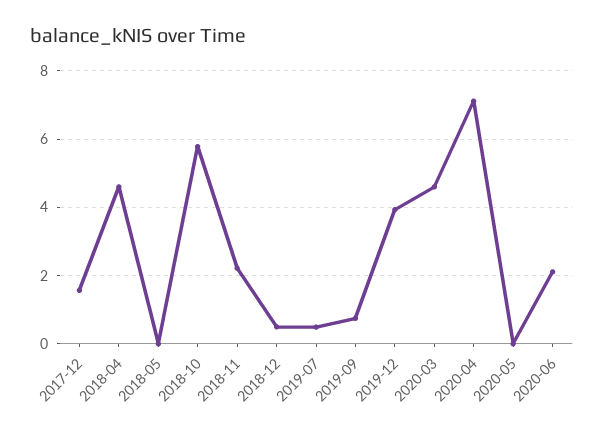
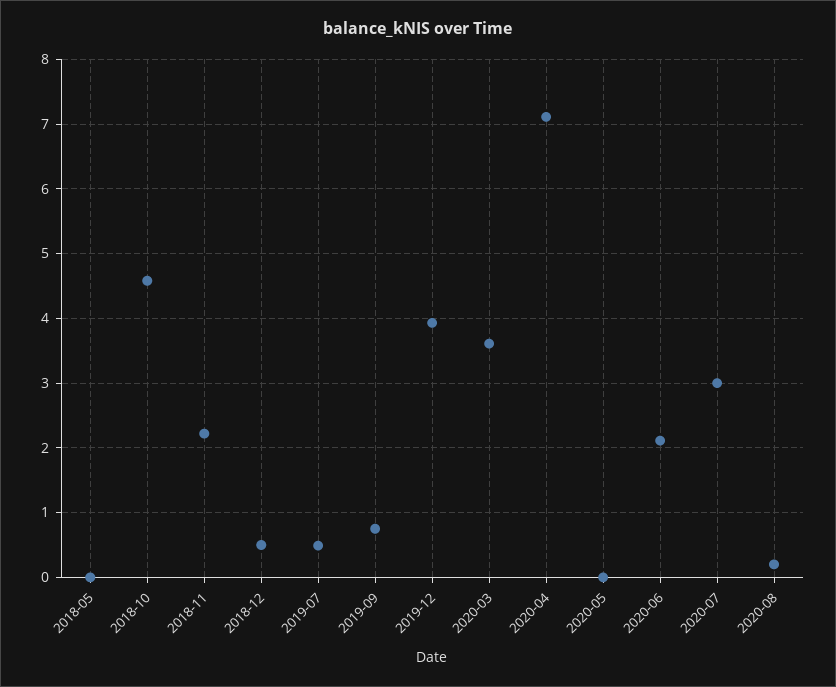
2017-12: 1.6 -> none
2018-04: 4.6 -> none
2018-10: 5.8 -> 4.6
2020-03: 4.6 -> 3.6
2020-07: none -> 3
2020-08: none -> 0.2

